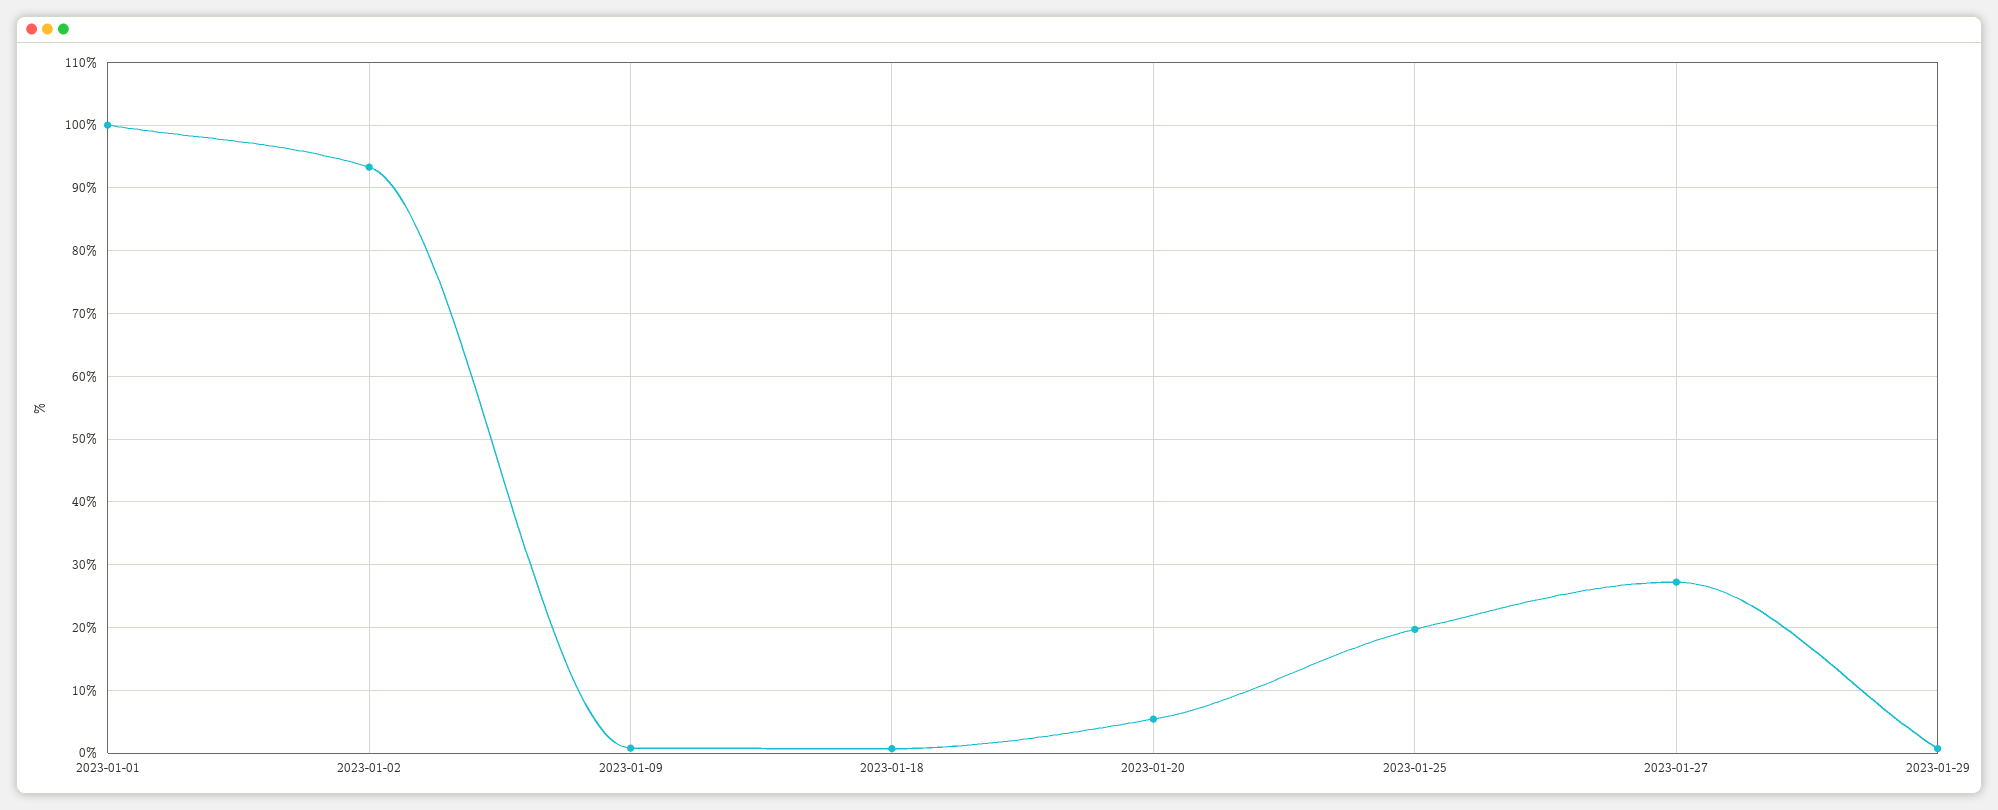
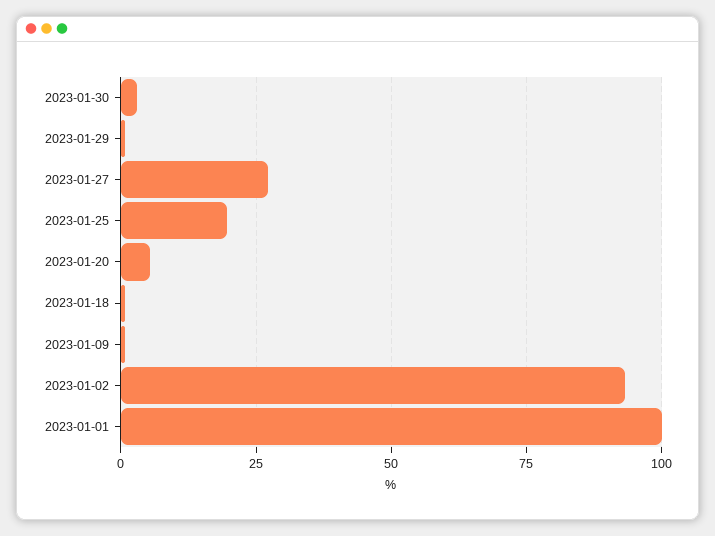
2023-01-30: none -> 2.5

